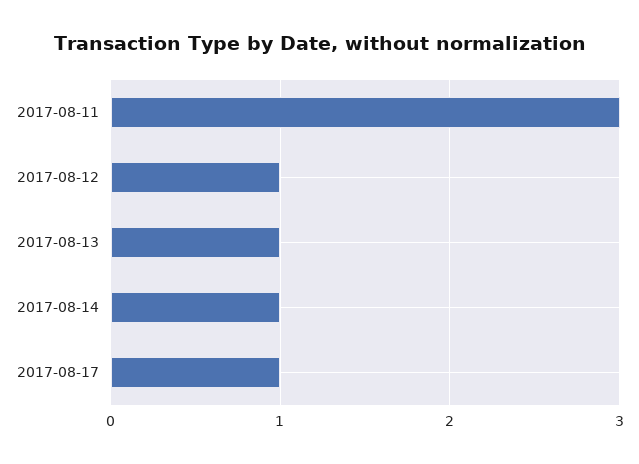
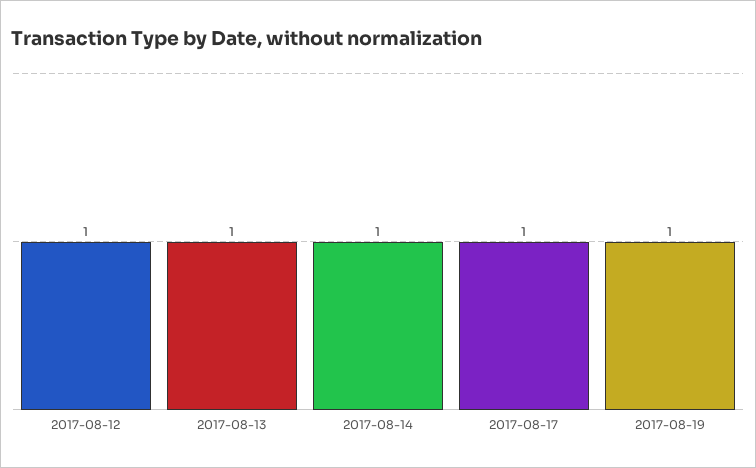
2017-08-11: 3 -> none
2017-08-19: none -> 1

